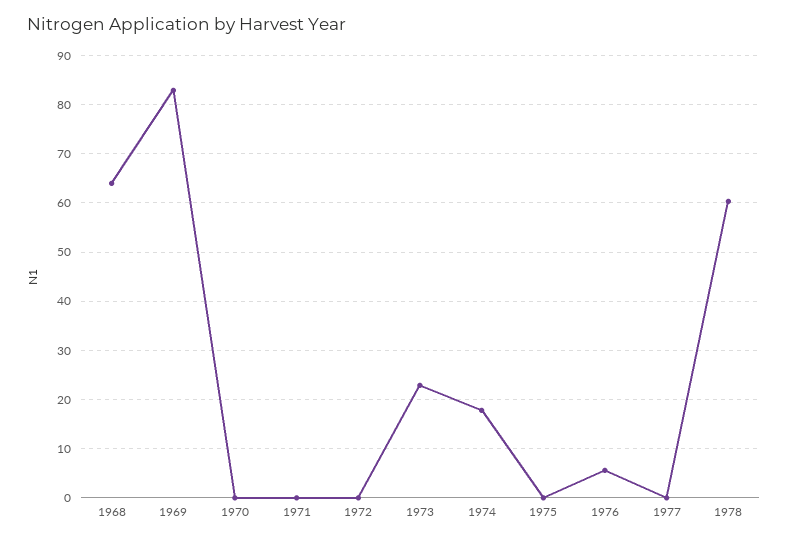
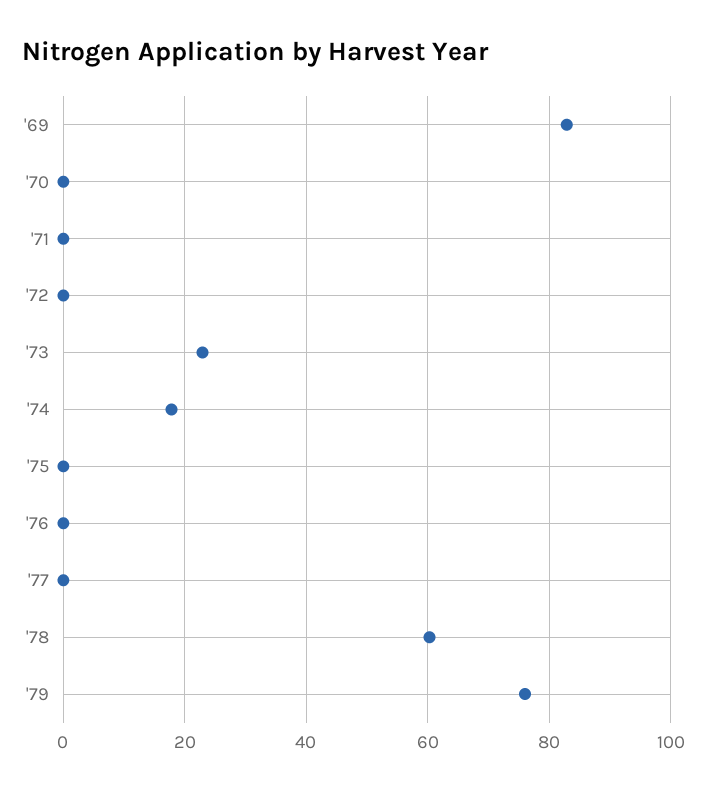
1968: 64 -> none
1976: 6 -> 0
'79: none -> 76

